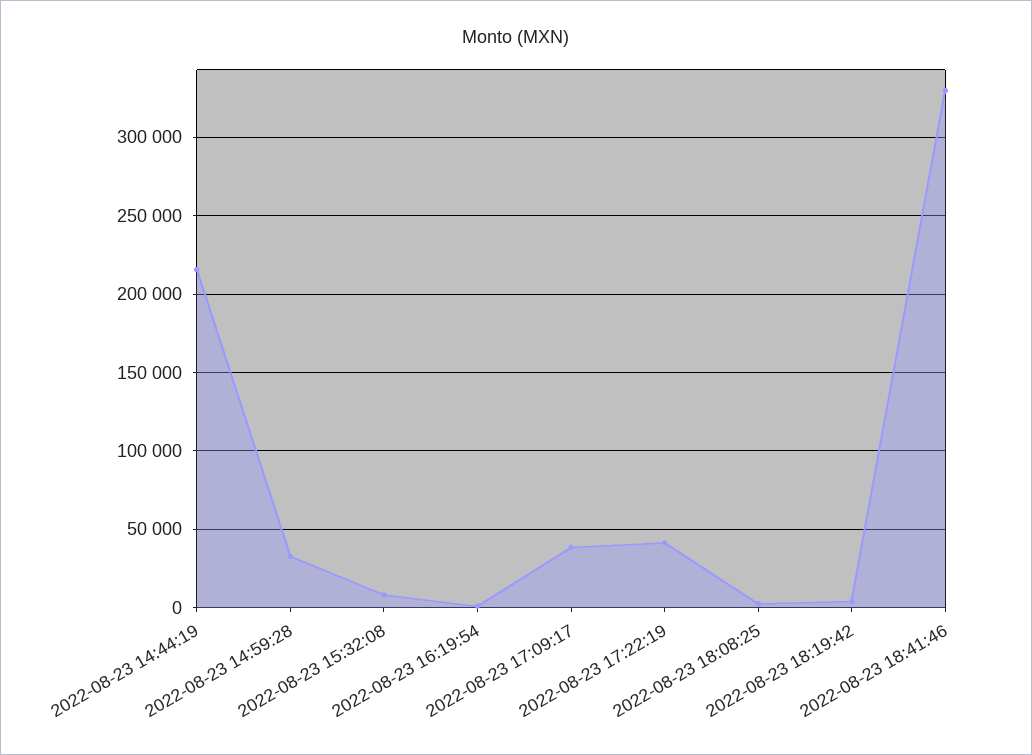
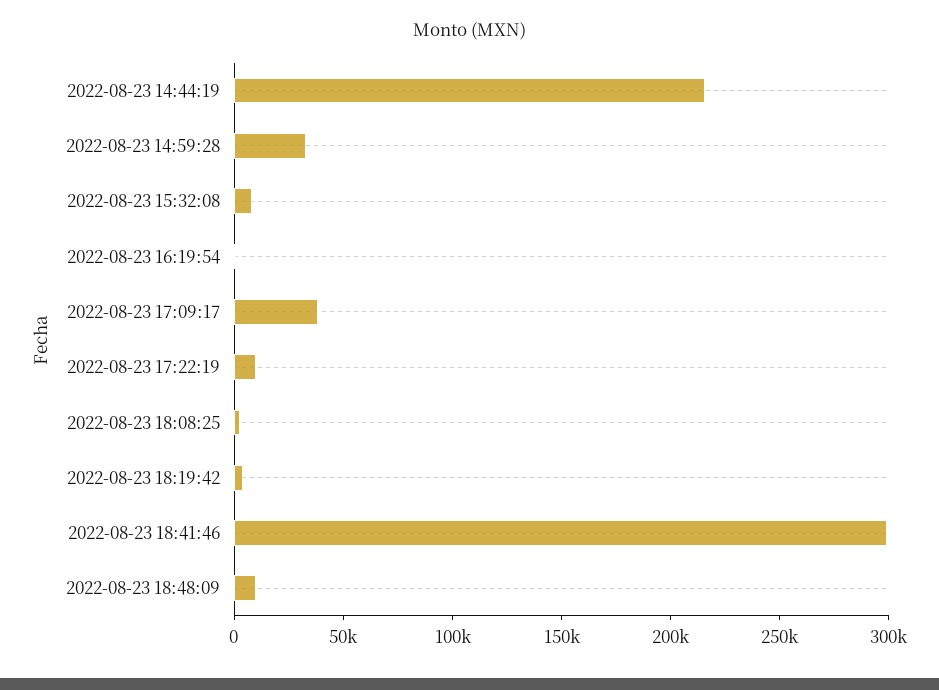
2022-08-23 17:22:19: 40000 -> 10000
2022-08-23 18:41:46: 330000 -> 300000
2022-08-23 18:48:09: none -> 10000

